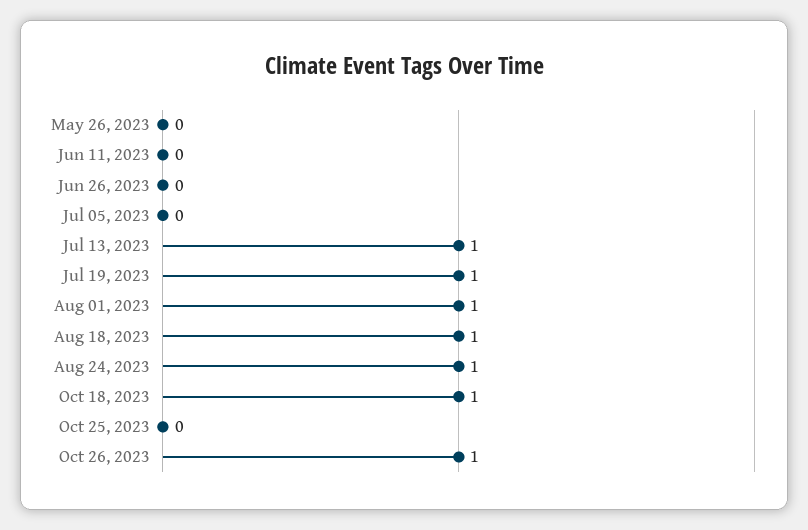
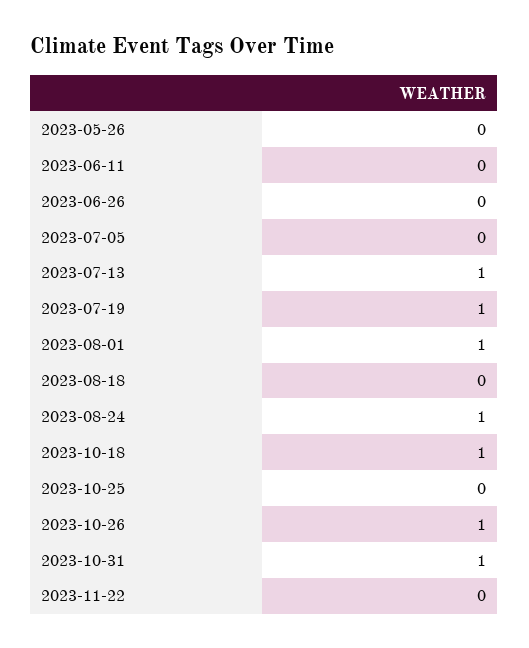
Aug 18, 2023: 1 -> 0
2023-10-31: none -> 1
2023-11-22: none -> 0

